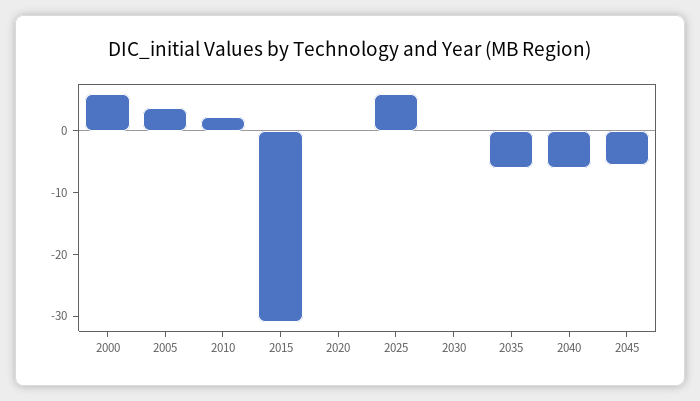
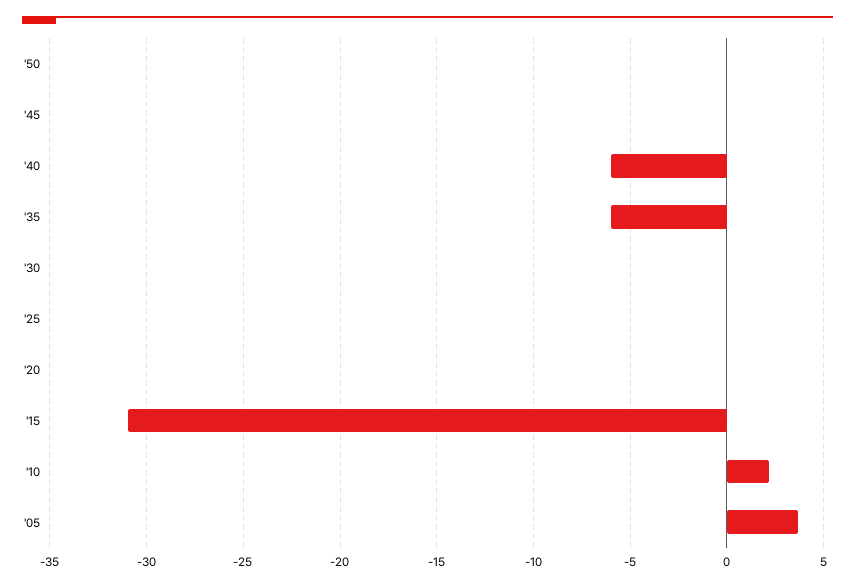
2000: 6 -> none
2025: 6 -> 0
2045: -6 -> 0
'50: none -> 0

